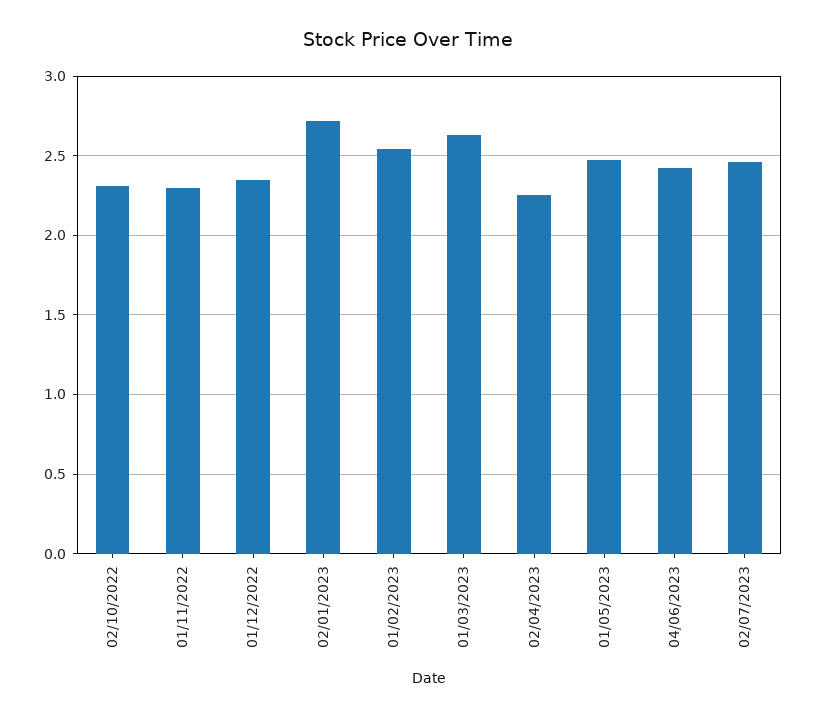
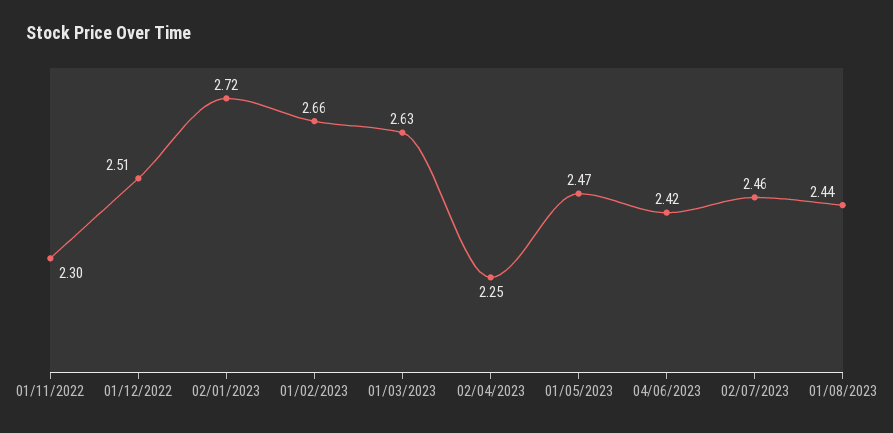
02/10/2022: 2.3 -> none
01/12/2022: 2.35 -> 2.51
01/02/2023: 2.55 -> 2.66
01/08/2023: none -> 2.44

